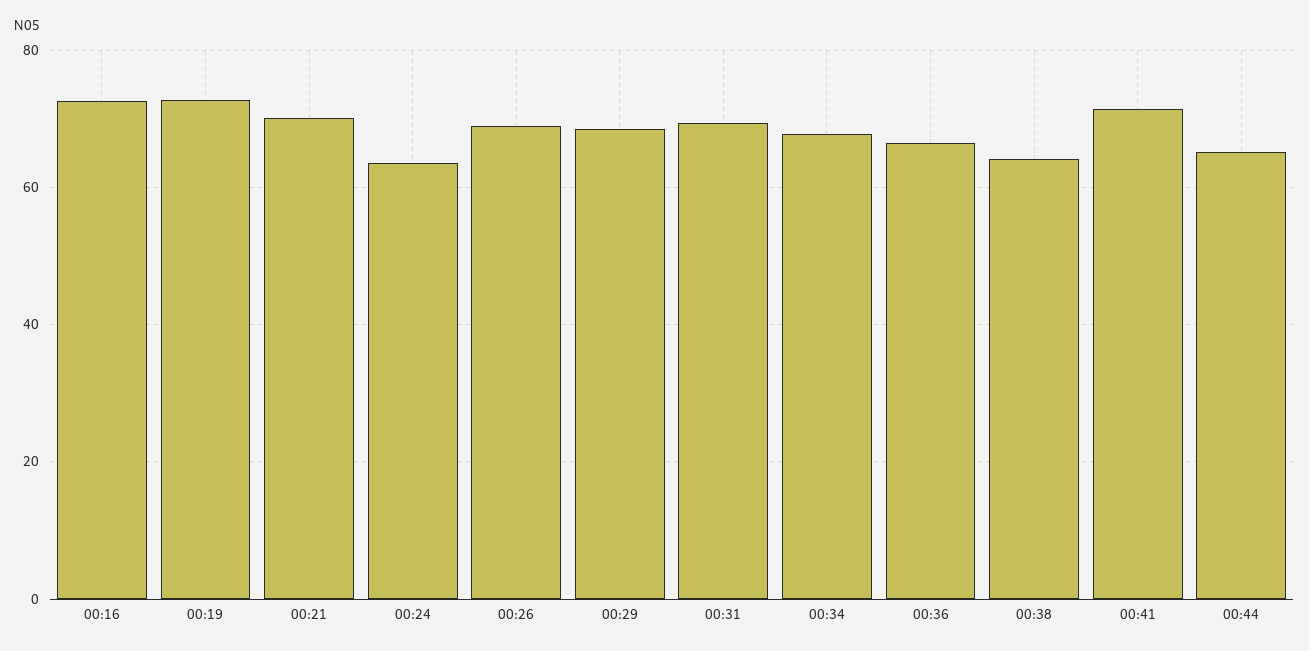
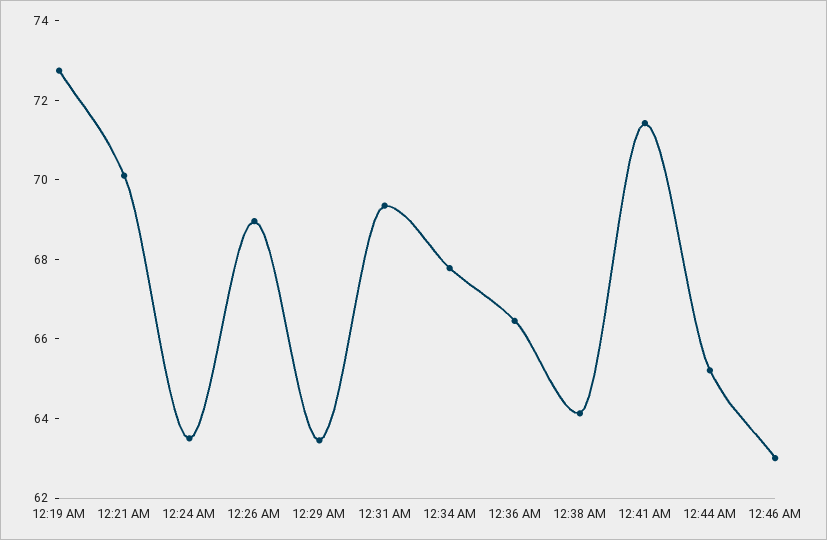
00:16: 72 -> none
00:29: 68 -> 63.5
12:46 AM: none -> 63

